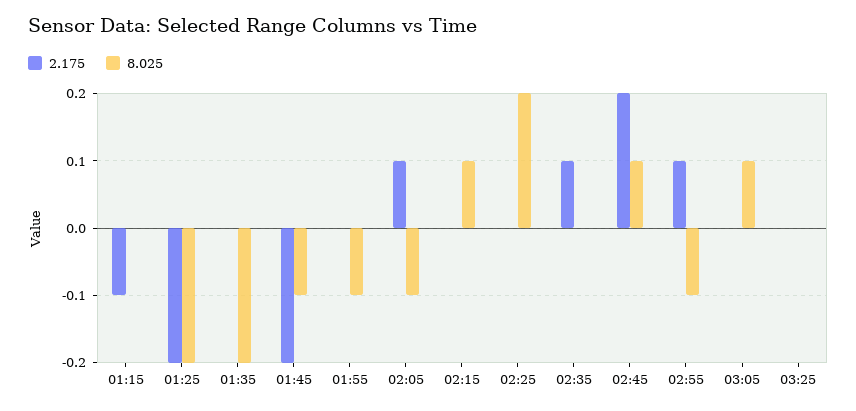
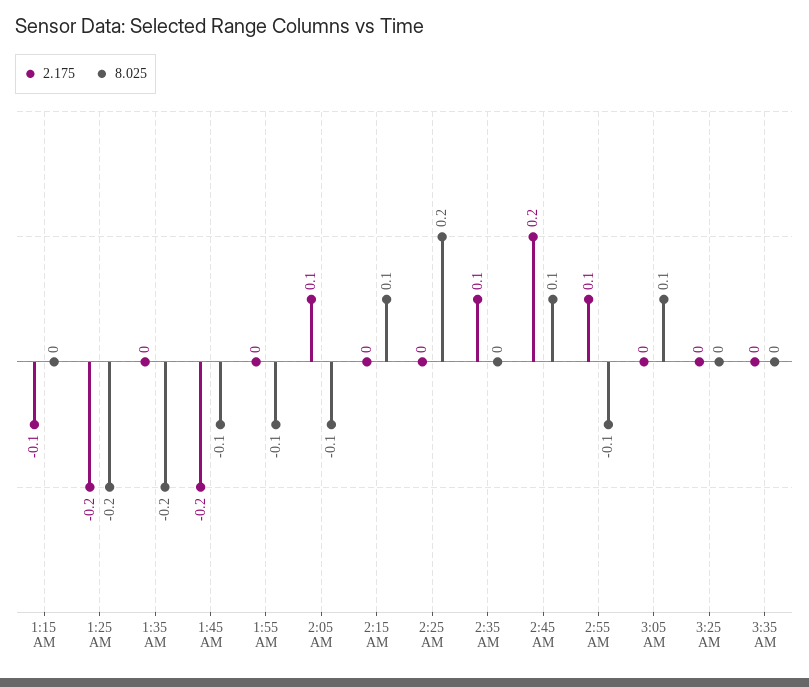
2.175, 3:35 AM: none -> 0
8.025, 3:35 AM: none -> 0

